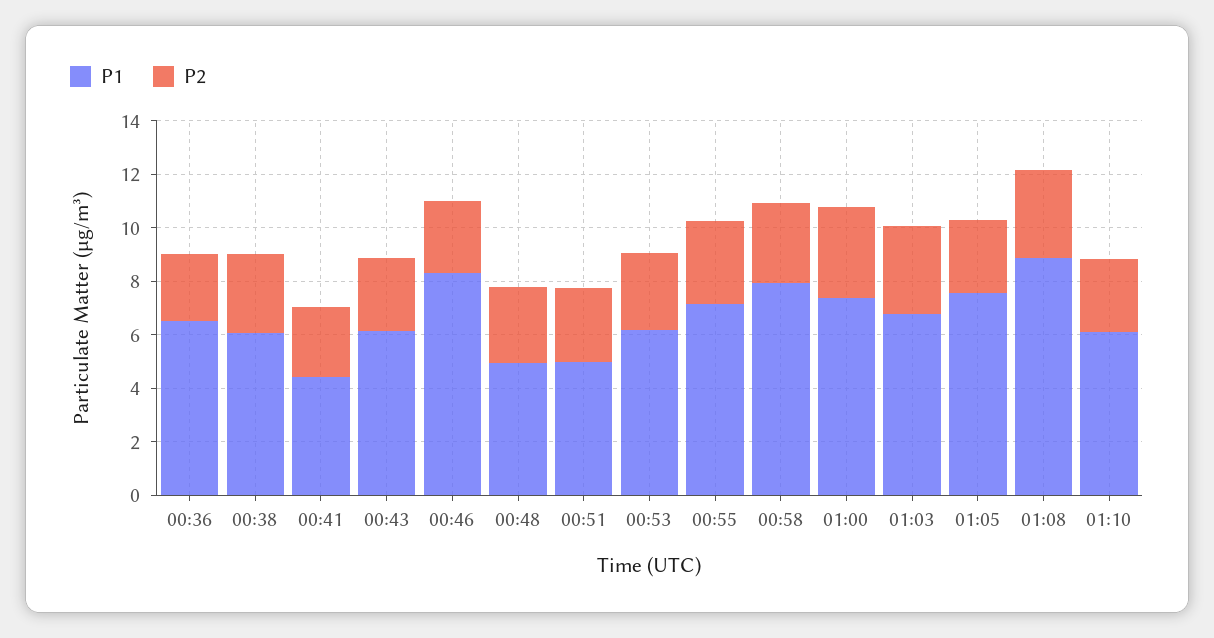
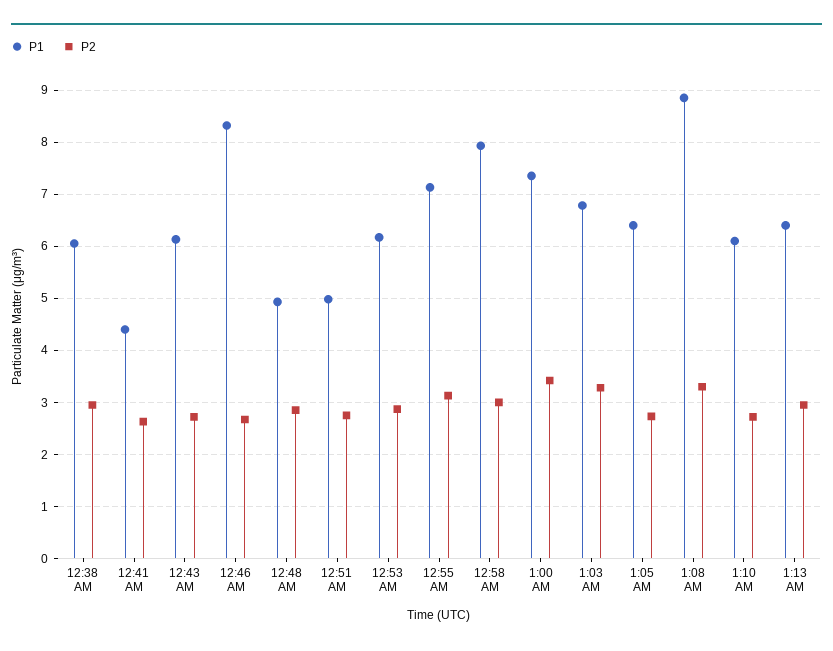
P1, 00:36: 6.5 -> none
P2, 00:36: 2.5 -> none
P1, 01:05: 7.5 -> 6.4
P1, 1:13 AM: none -> 6.4
P2, 1:13 AM: none -> 3

